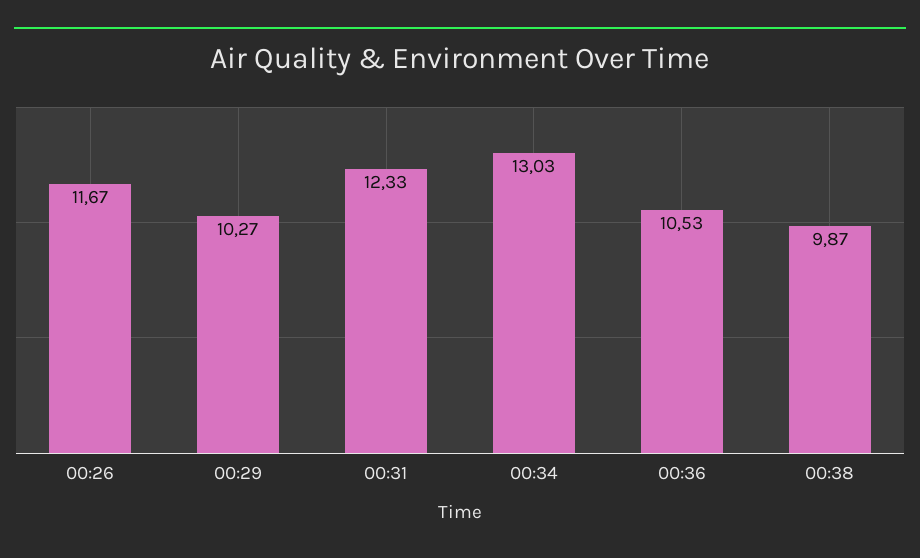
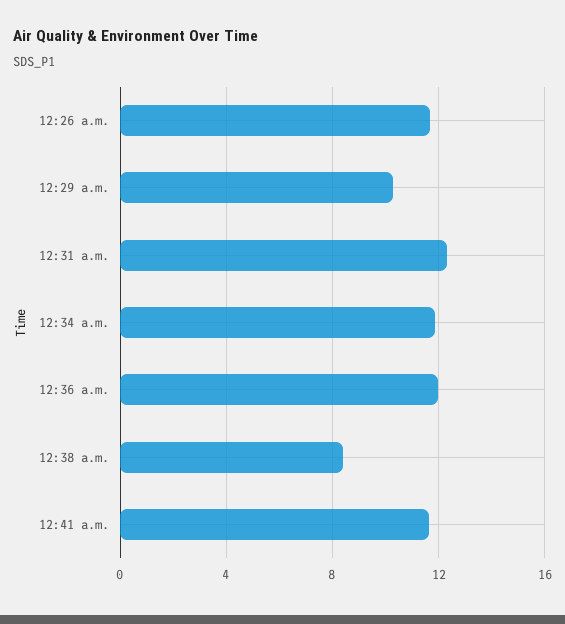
00:34: 13.03 -> 12
00:36: 10.53 -> 12
00:38: 9.87 -> 8.5
12:41 a.m.: none -> 11.5

